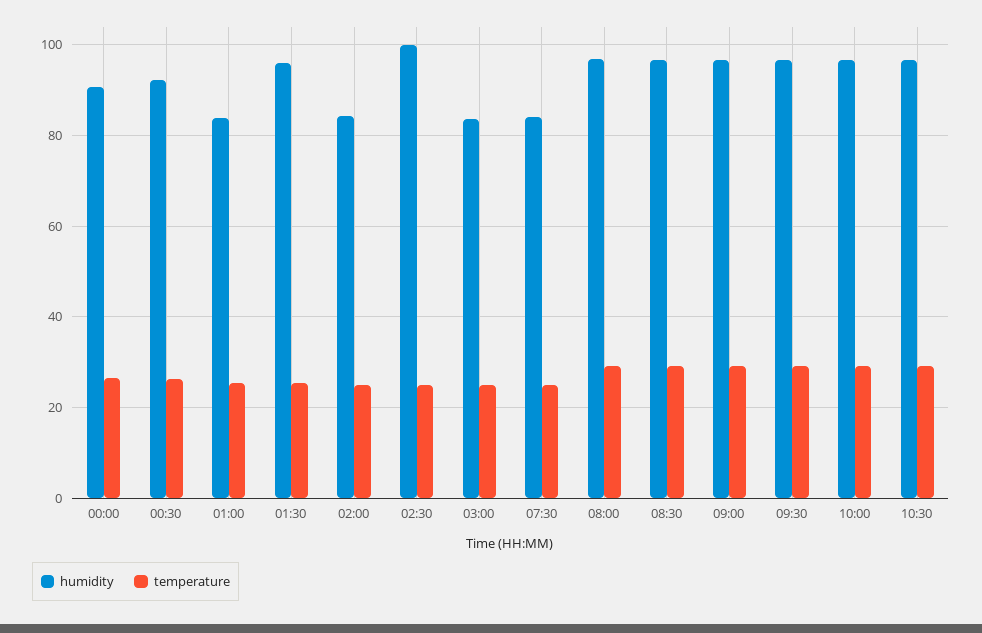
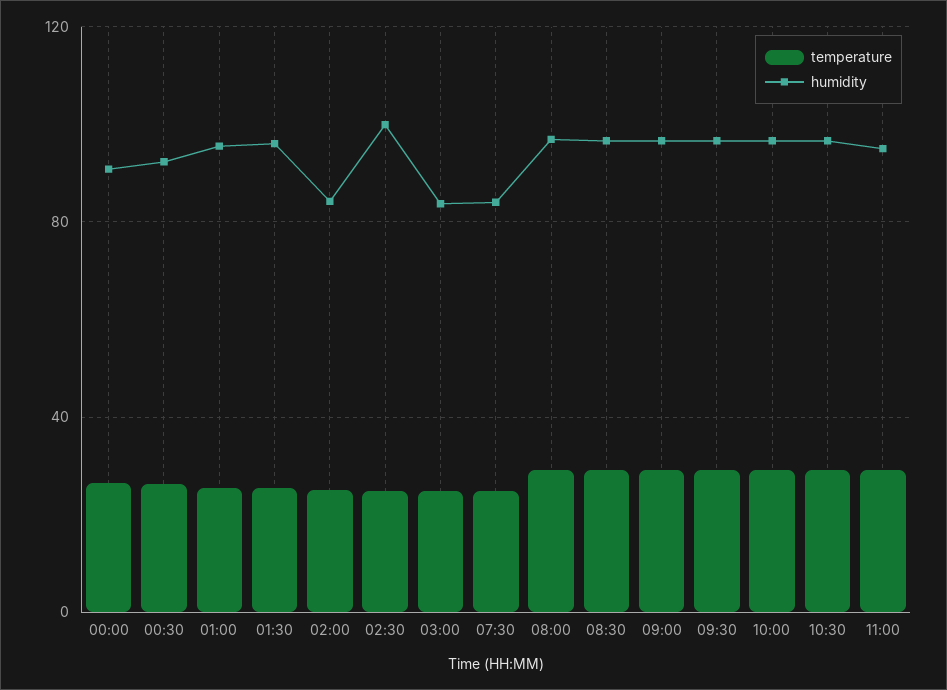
humidity, 01:00: 84 -> 95
temperature, 11:00: none -> 30
humidity, 11:00: none -> 95

